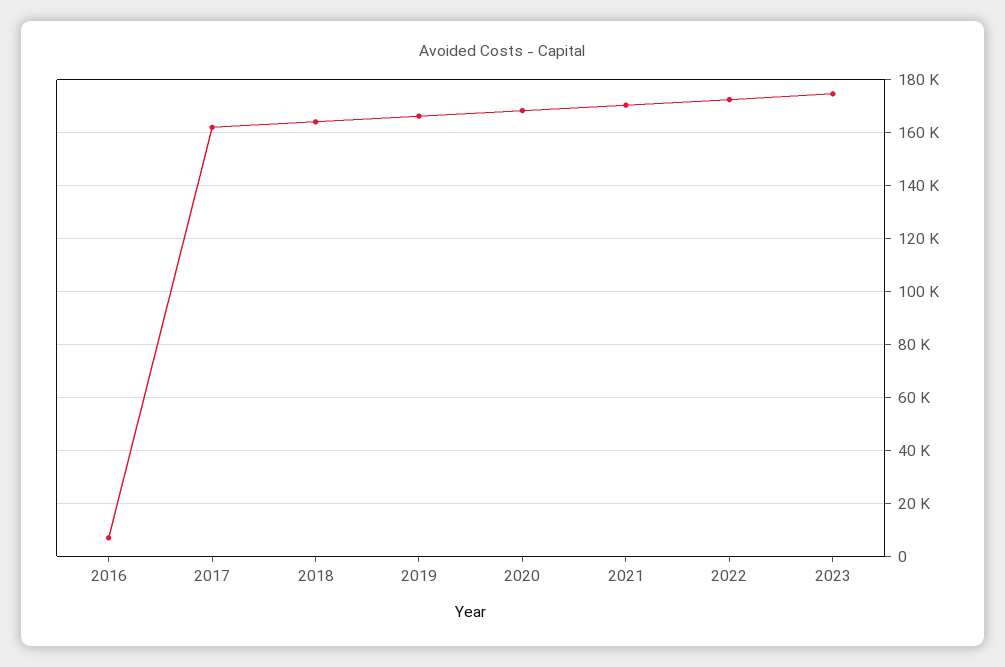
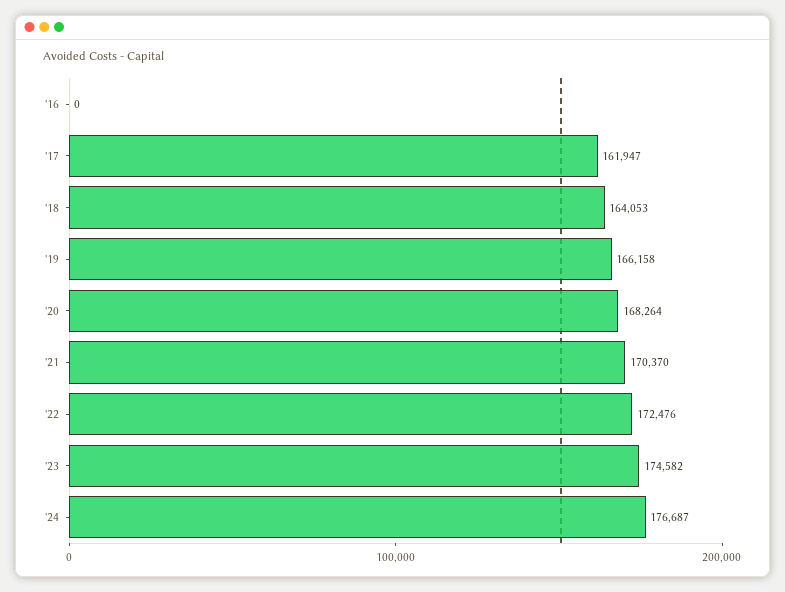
2016: 7500 -> 0
'24: none -> 176687

